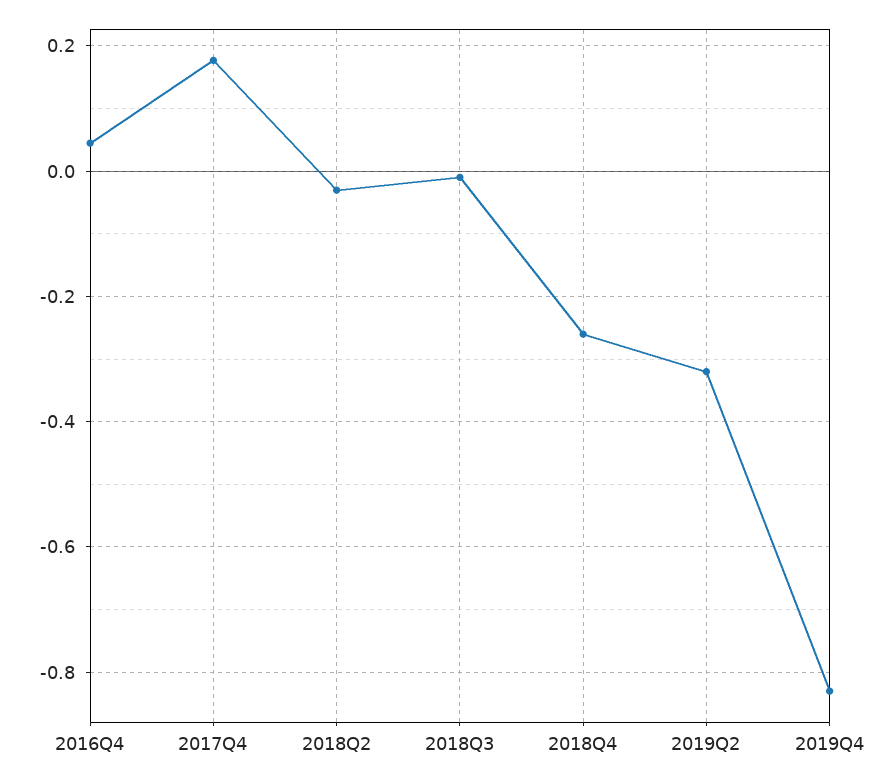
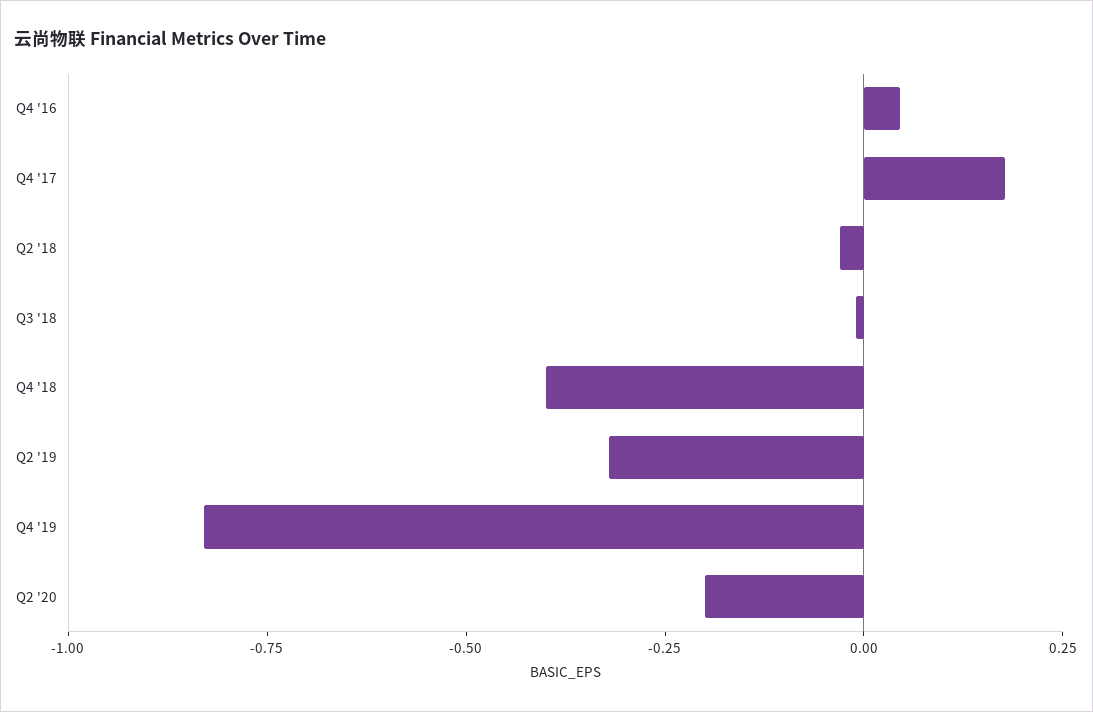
2018Q4: -0.26 -> -0.4
Q2 '20: none -> -0.2

